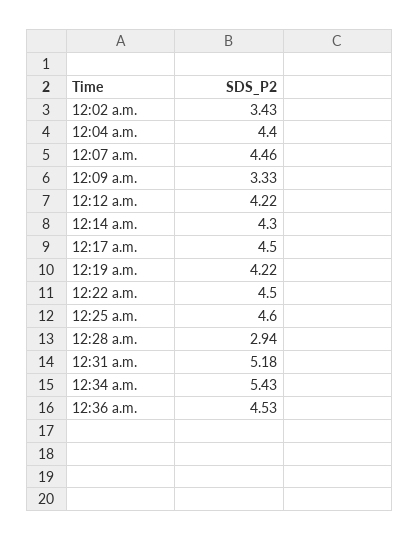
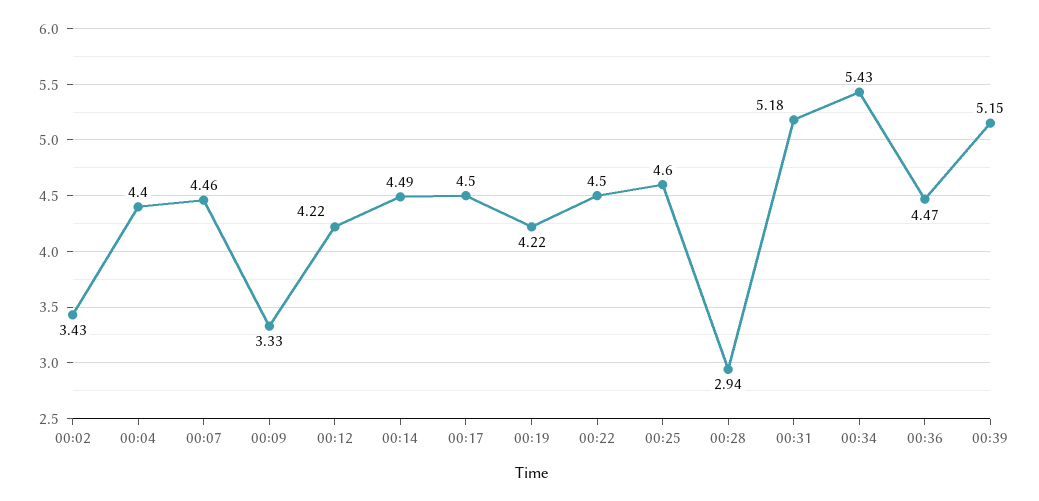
12:14 a.m.: 4.3 -> 4.49
12:36 a.m.: 4.53 -> 4.47
00:39: none -> 5.15

